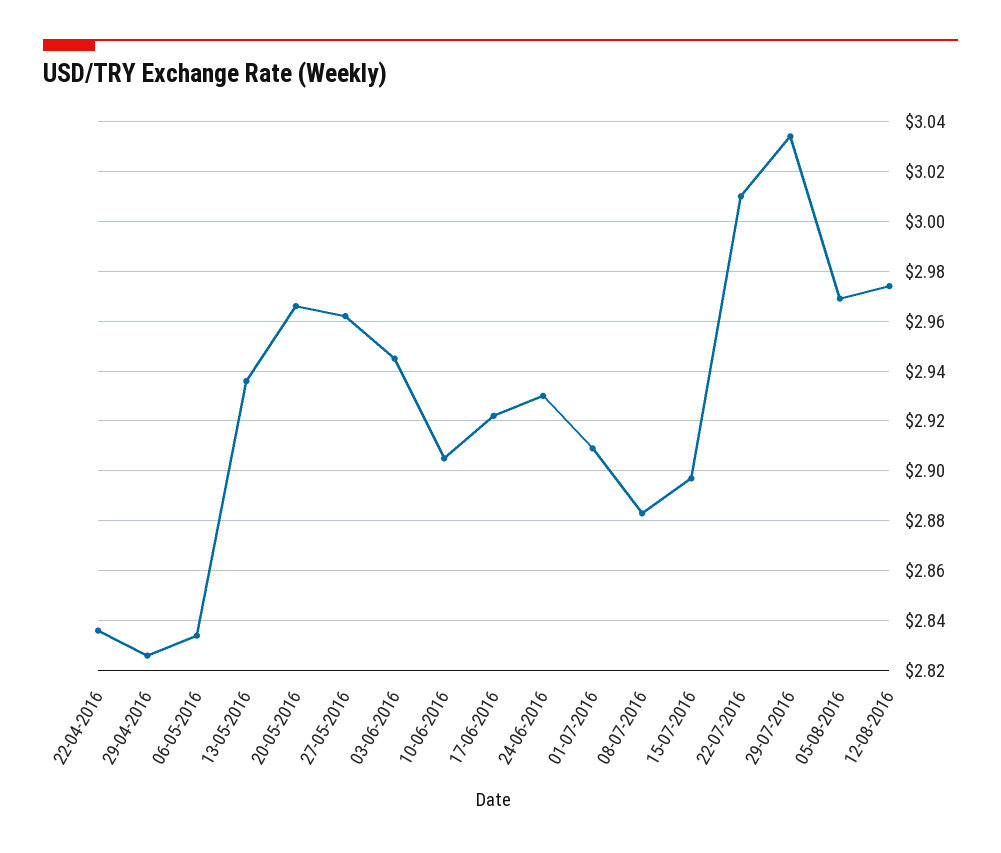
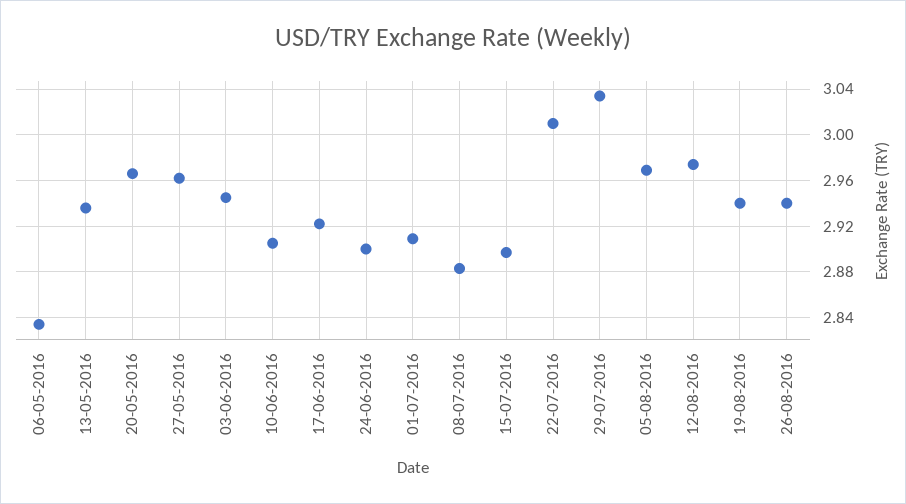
22-04-2016: 2.835 -> none
29-04-2016: 2.825 -> none
24-06-2016: 2.93 -> 2.9
19-08-2016: none -> 2.94
26-08-2016: none -> 2.94

